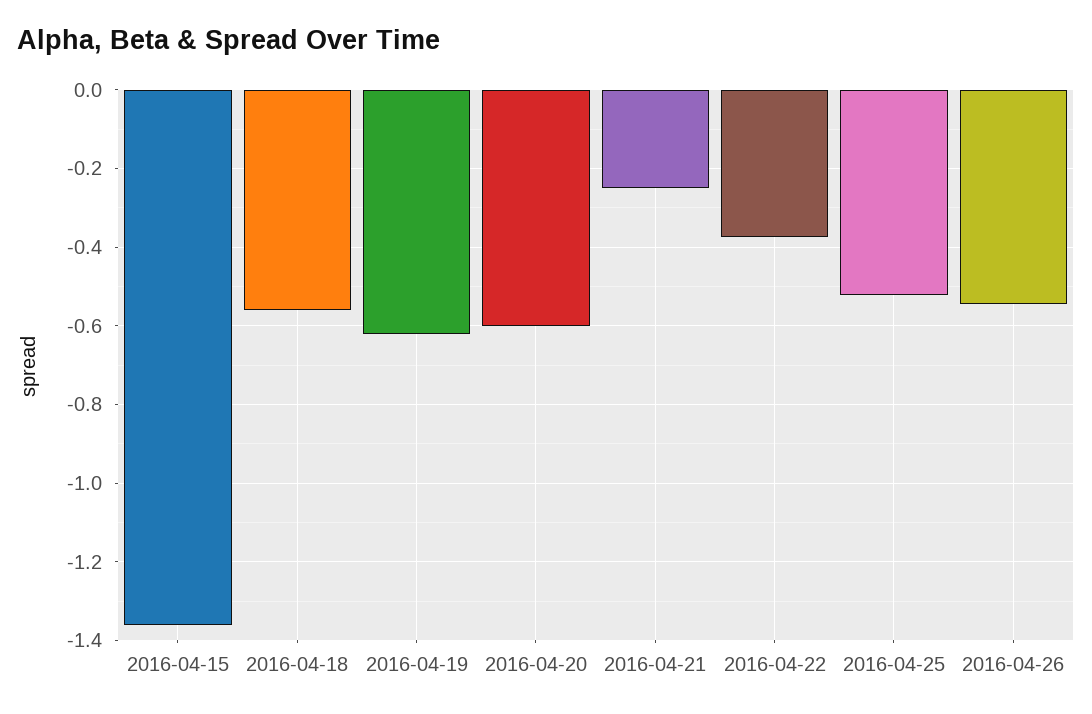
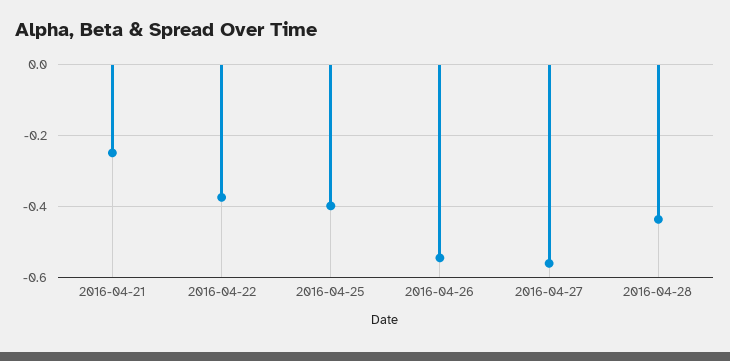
2016-04-15: -1.36 -> none
2016-04-18: -0.56 -> none
2016-04-19: -0.62 -> none
2016-04-20: -0.6 -> none
2016-04-25: -0.52 -> -0.4
2016-04-27: none -> -0.56
2016-04-28: none -> -0.44

